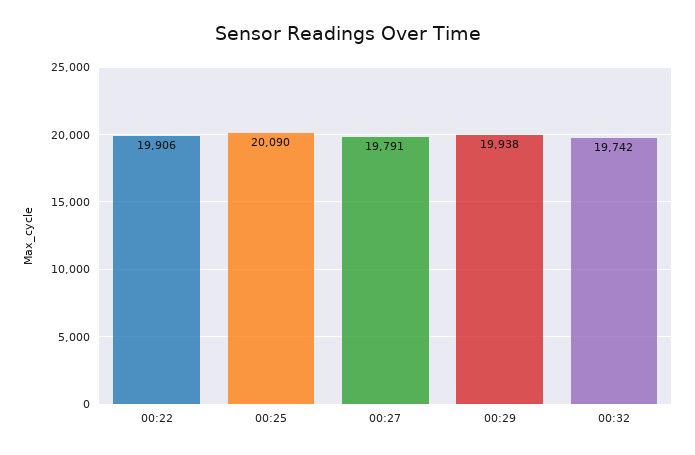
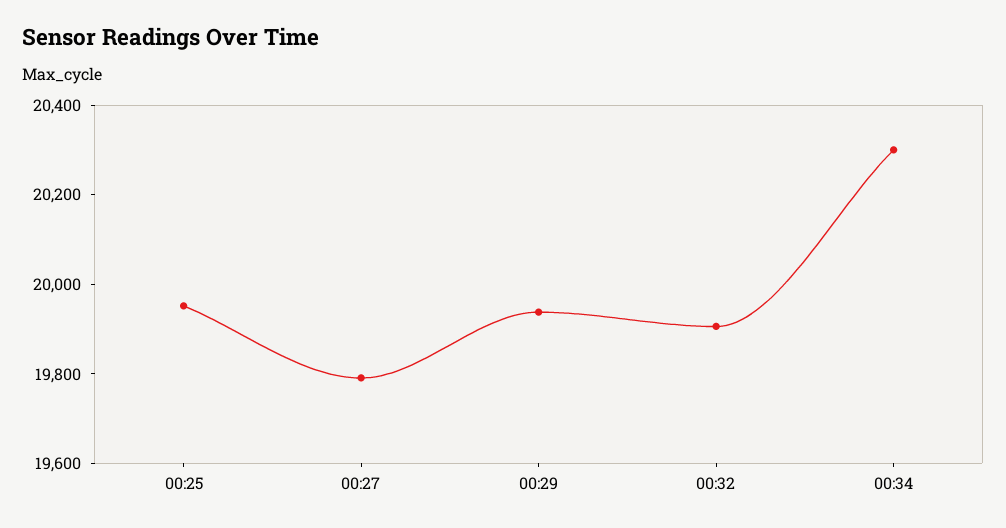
00:22: 19906 -> none
00:25: 20090 -> 19950
00:32: 19742 -> 19900
00:34: none -> 20300

